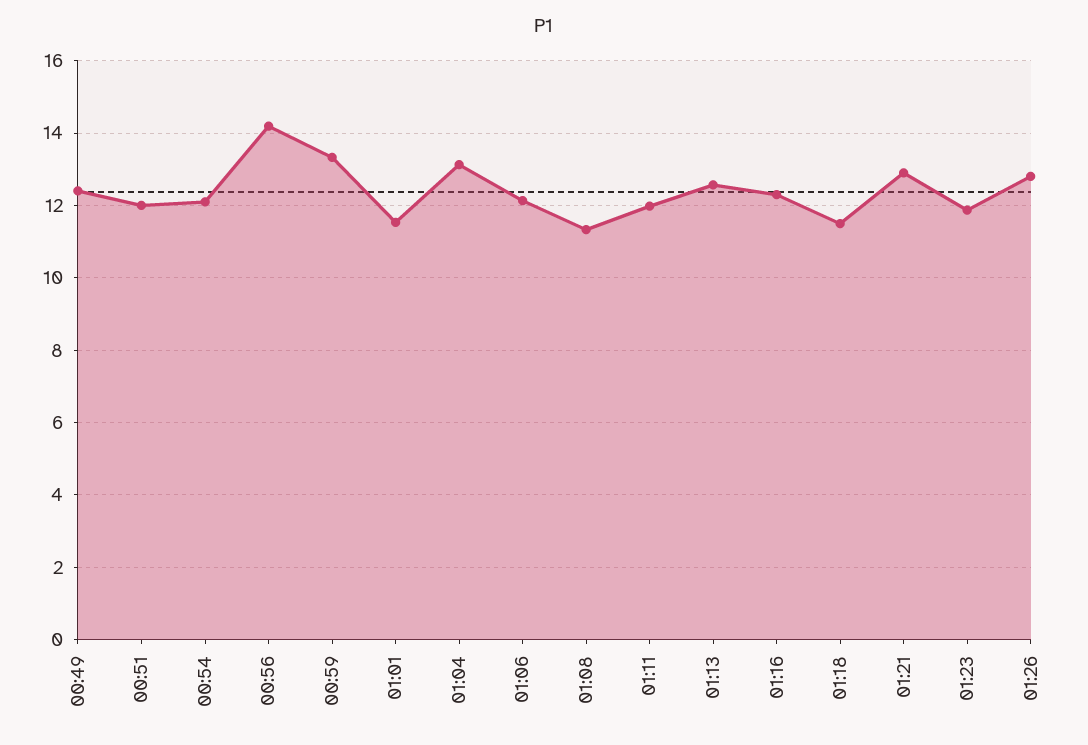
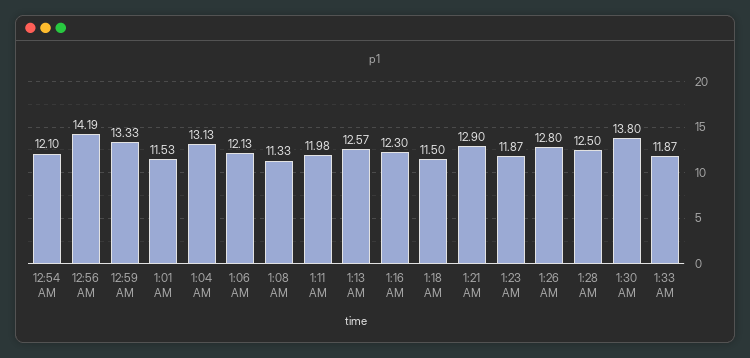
00:49: 12.4 -> none
00:51: 12 -> none
1:28 AM: none -> 12.5
1:30 AM: none -> 13.8
1:33 AM: none -> 11.87

